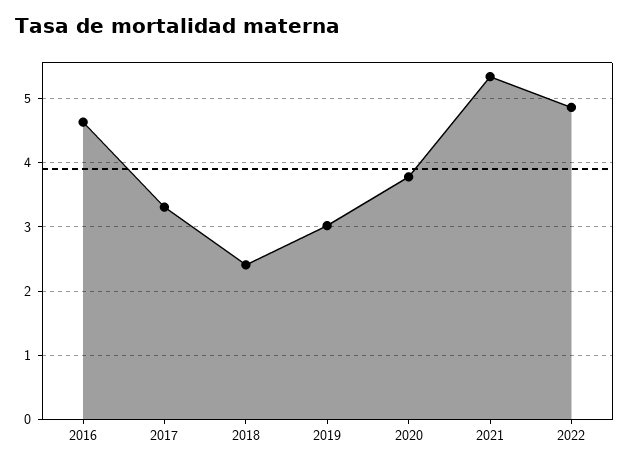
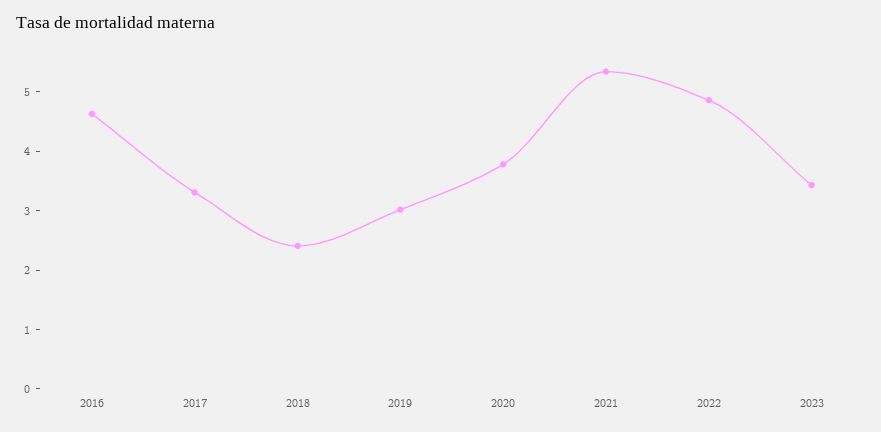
2023: none -> 3.4

